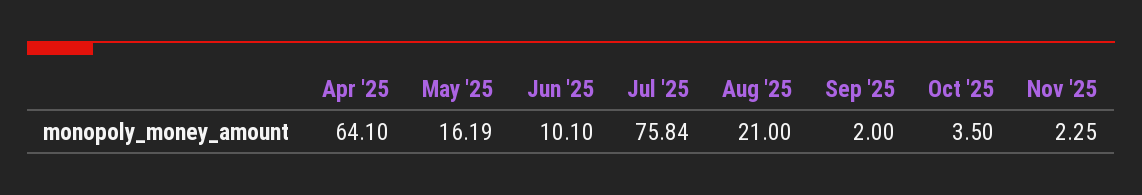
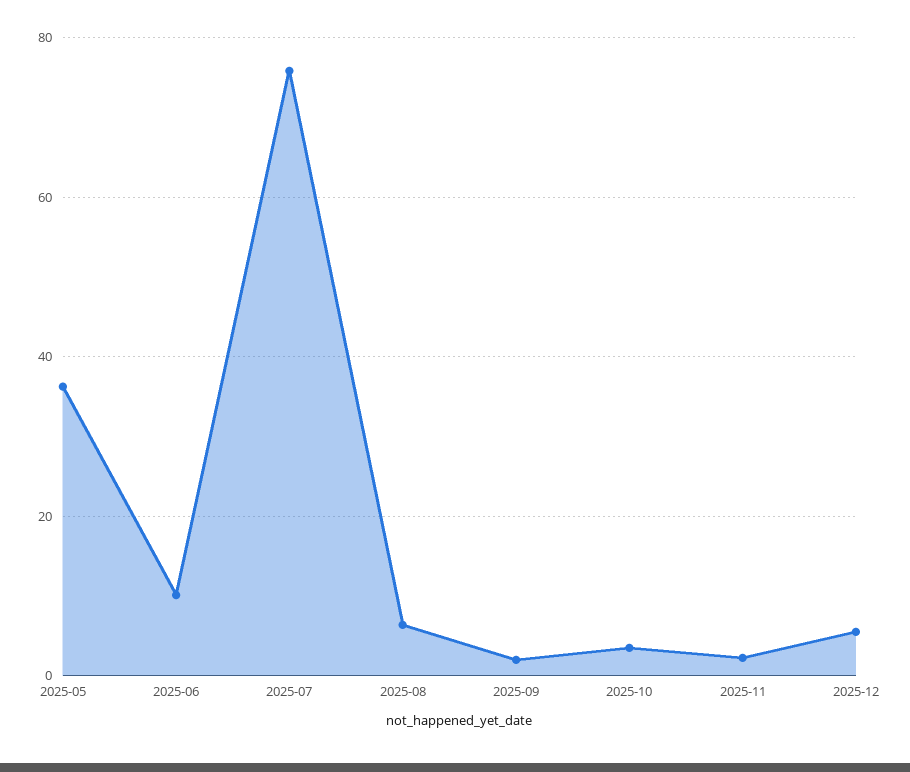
Apr '25: 64.1 -> none
May '25: 16.19 -> 36
Aug '25: 21 -> 6
2025-12: none -> 6

